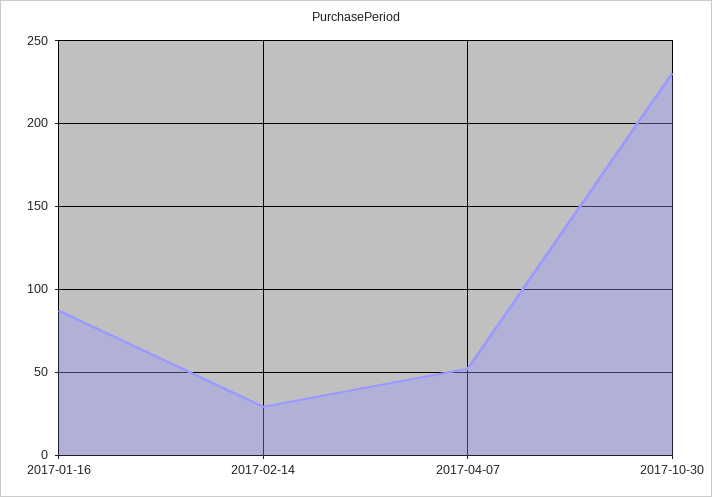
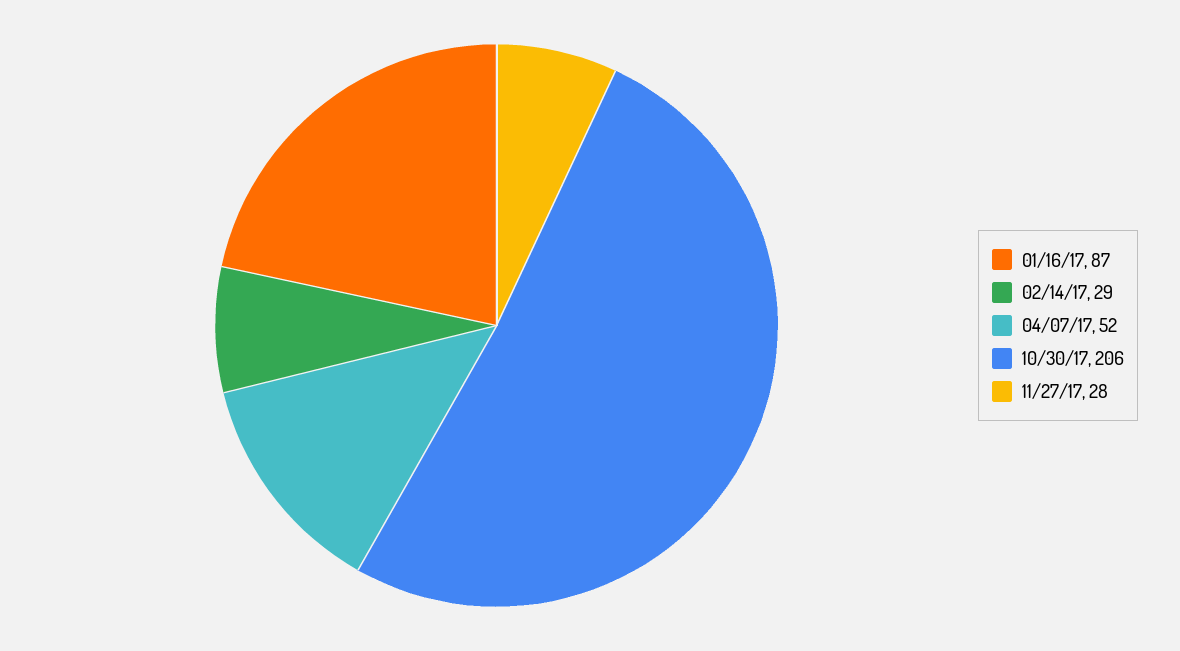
2017-10-30: 230 -> 206
11/27/17: none -> 28

